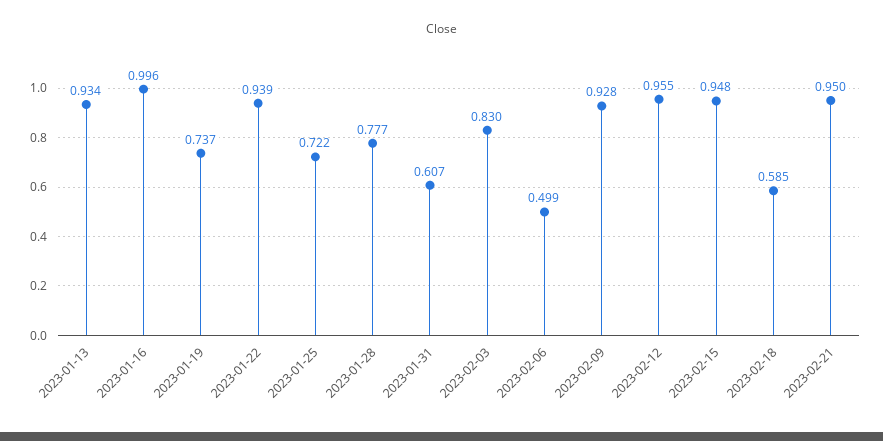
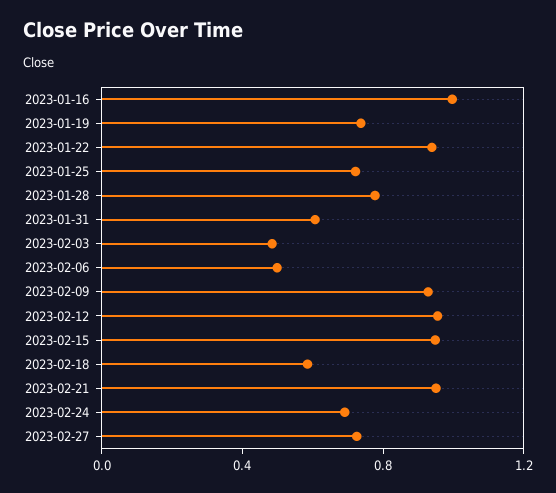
2023-01-13: 0.934 -> none
2023-02-03: 0.83 -> 0.5
2023-02-24: none -> 0.7
2023-02-27: none -> 0.7

